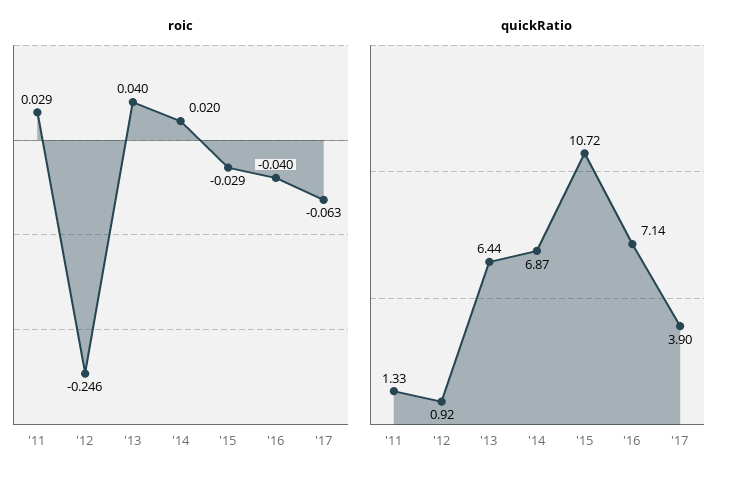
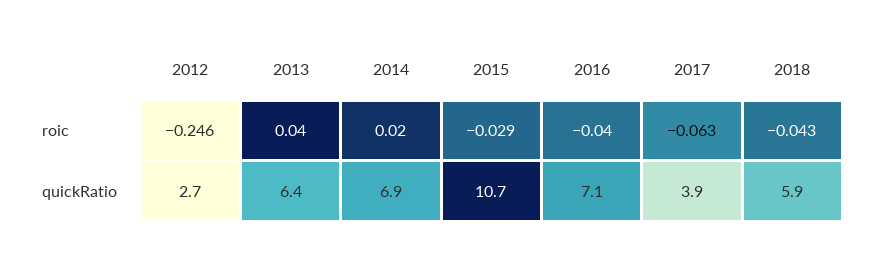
roic, '11: 0.029 -> none
quickRatio, '11: 1.33 -> none
quickRatio, '12: 0.92 -> 2.7
roic, 2018: none -> -0.043
quickRatio, 2018: none -> 5.9

